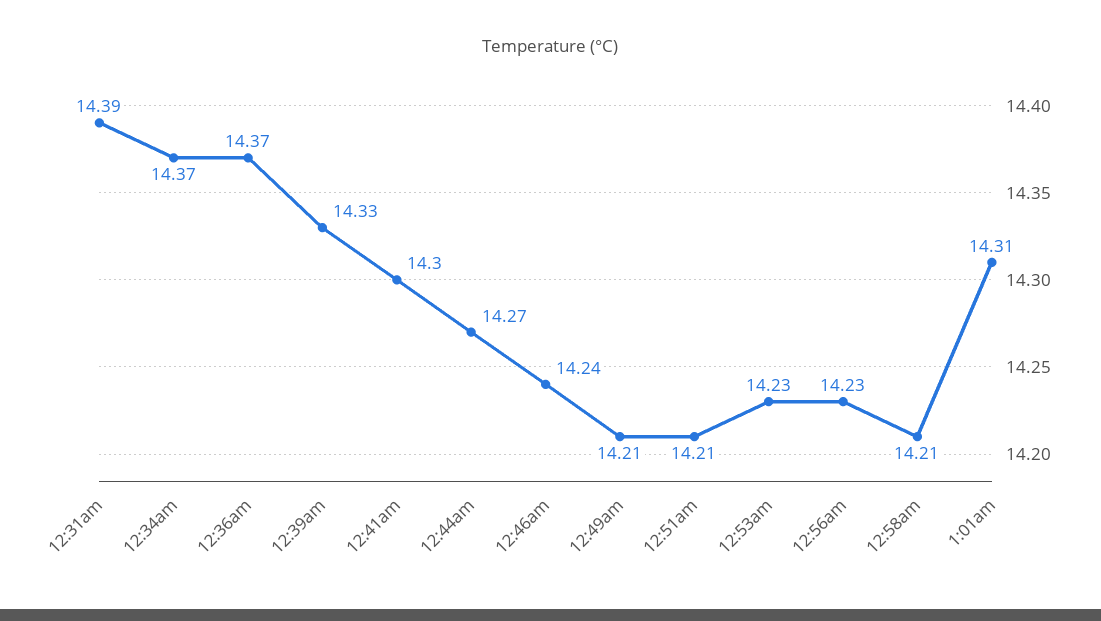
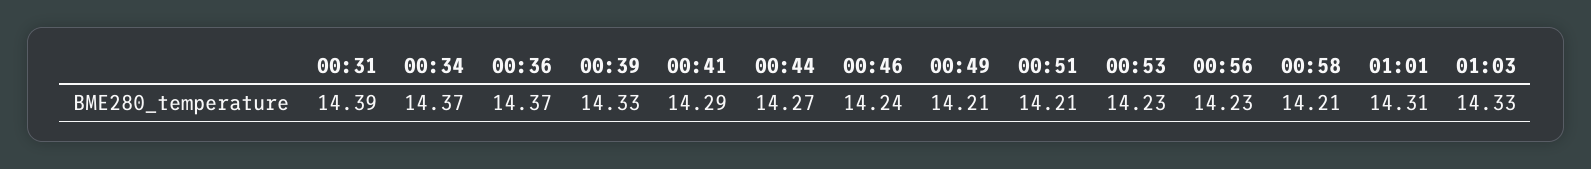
12:41am: 14.3 -> 14.29
01:03: none -> 14.33

